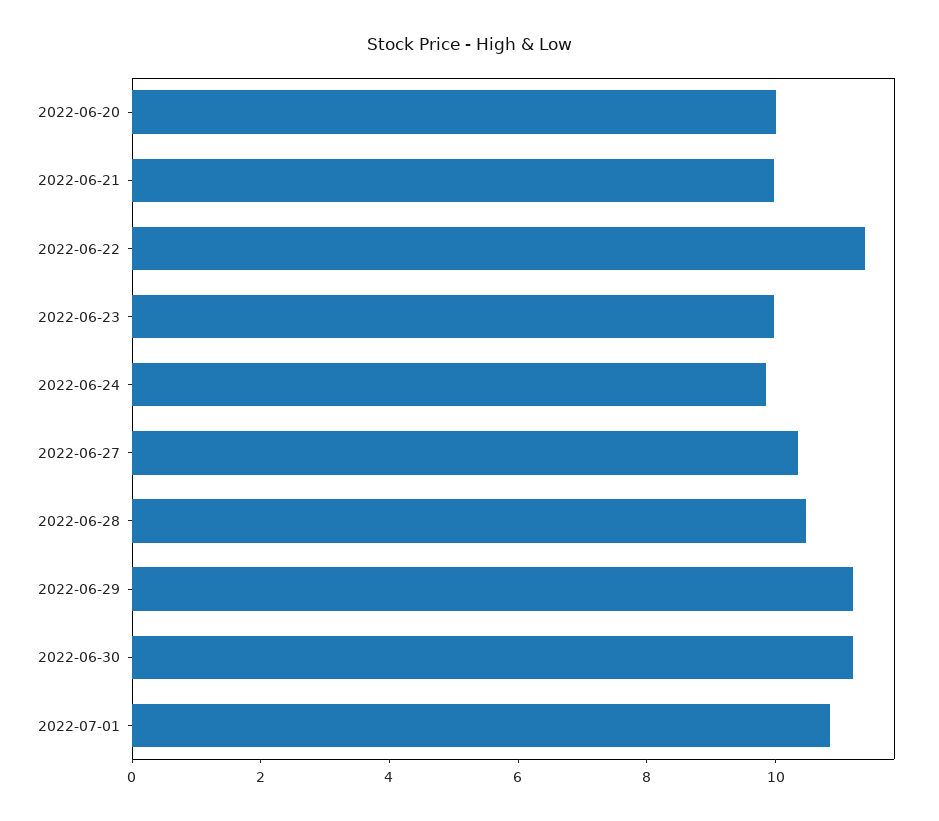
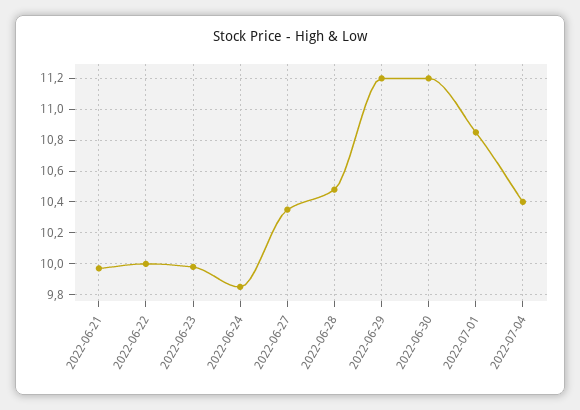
2022-06-20: 10 -> none
2022-06-22: 11.5 -> 10
2022-07-04: none -> 10.4

